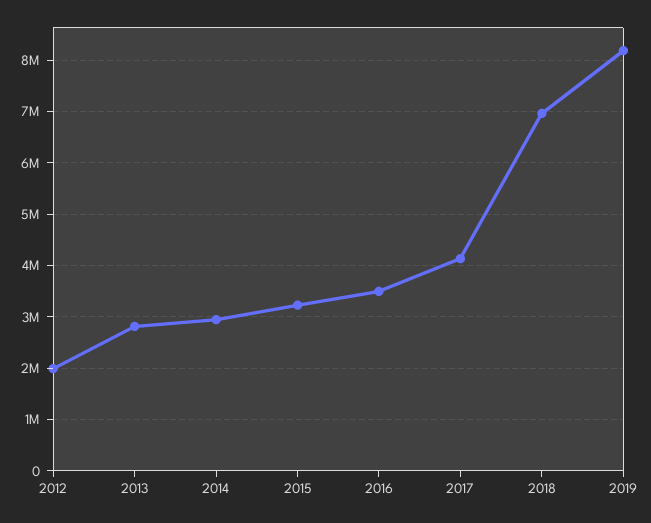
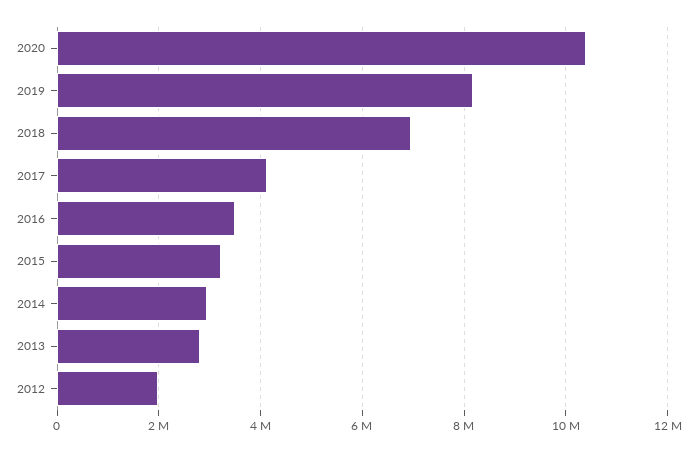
2020: none -> 10400000

